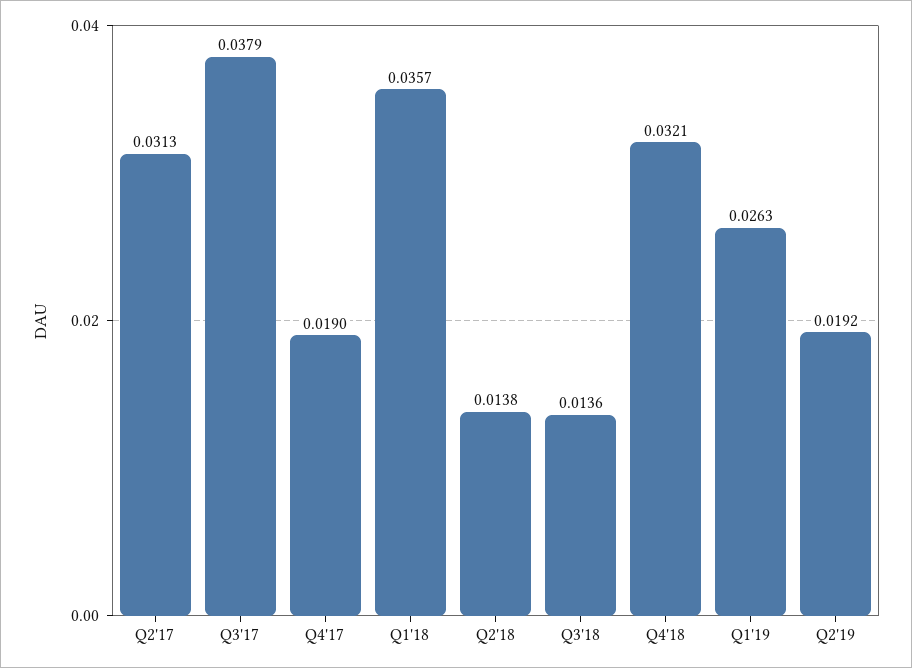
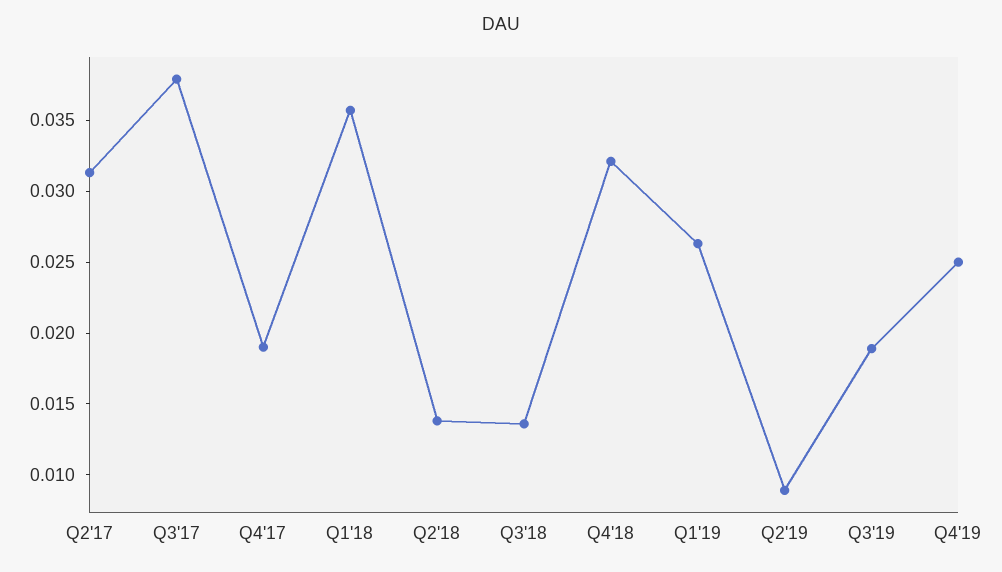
Q2'19: 0.0192 -> 0.009
Q3'19: none -> 0.019
Q4'19: none -> 0.025

